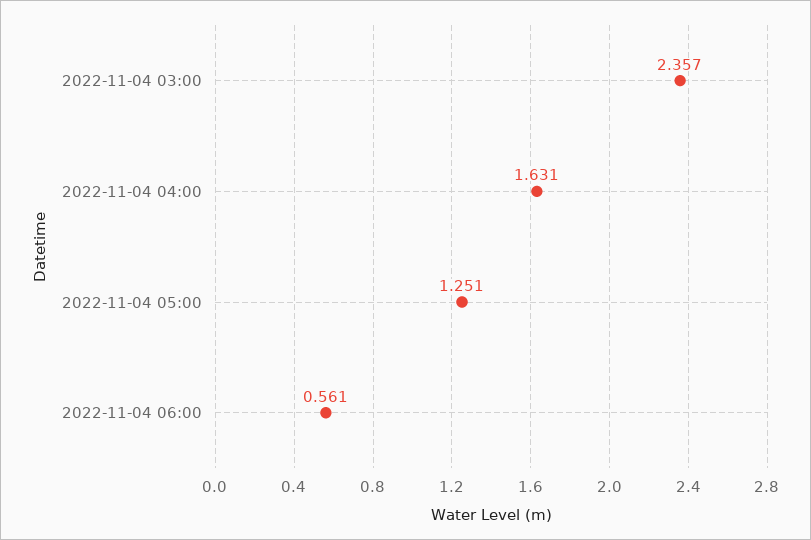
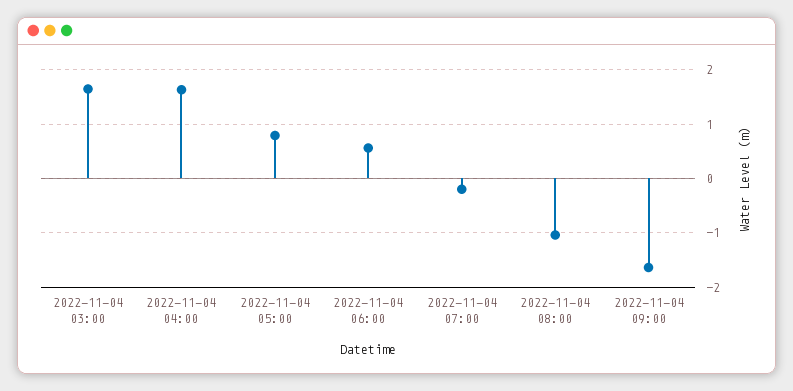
2022-11-04 03:00: 2.357 -> 1.6
2022-11-04 05:00: 1.251 -> 0.8
2022-11-04 07:00: none -> -0.2
2022-11-04 08:00: none -> -1
2022-11-04 09:00: none -> -1.6

